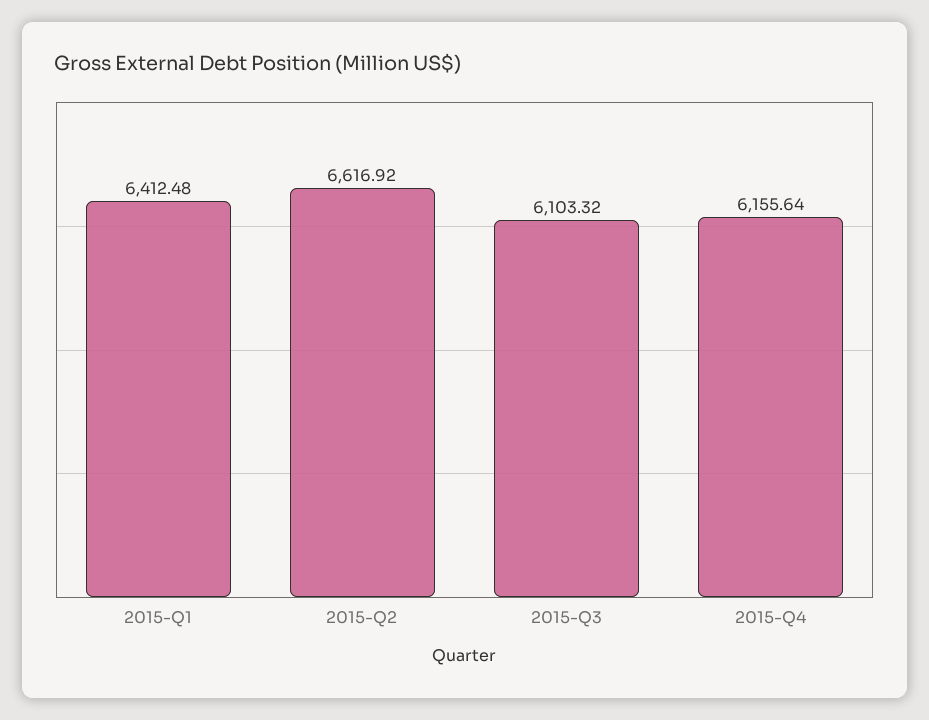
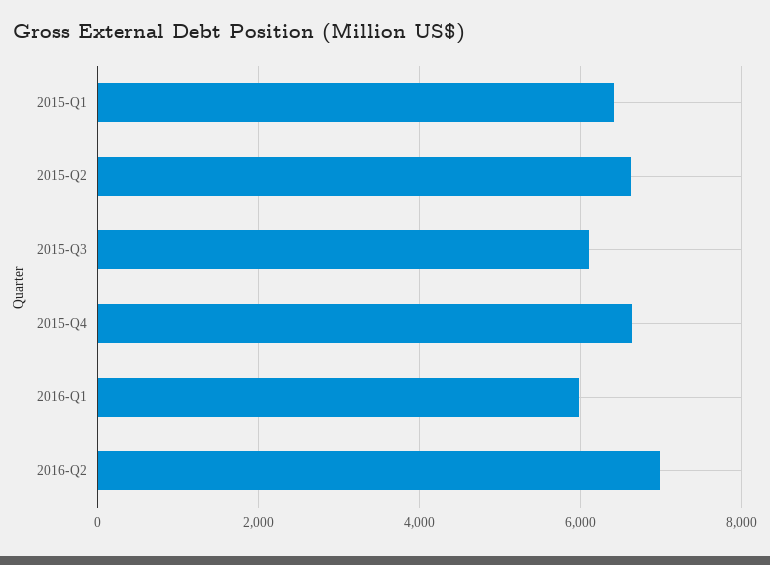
2015-Q4: 6155.64 -> 6600
2016-Q1: none -> 6000
2016-Q2: none -> 7000

